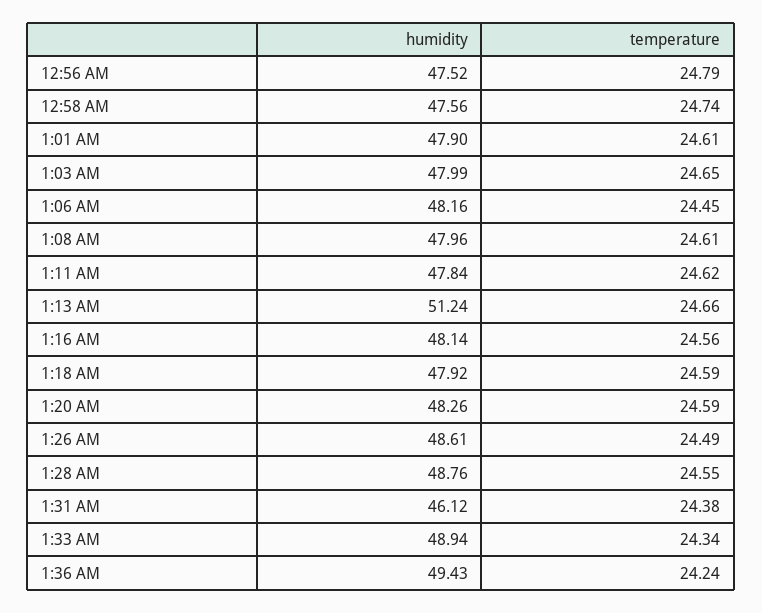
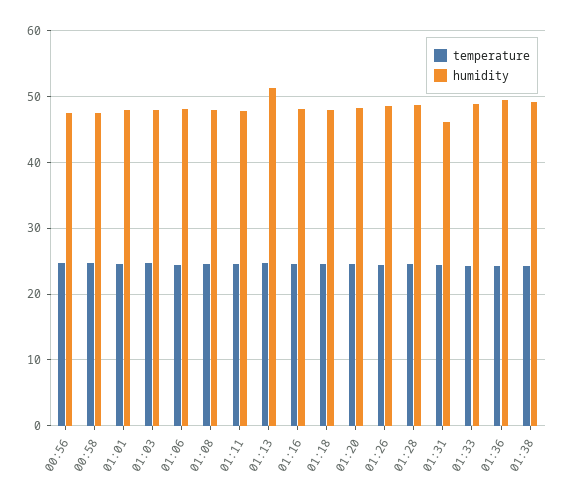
temperature, 01:38: none -> 24
humidity, 01:38: none -> 49

